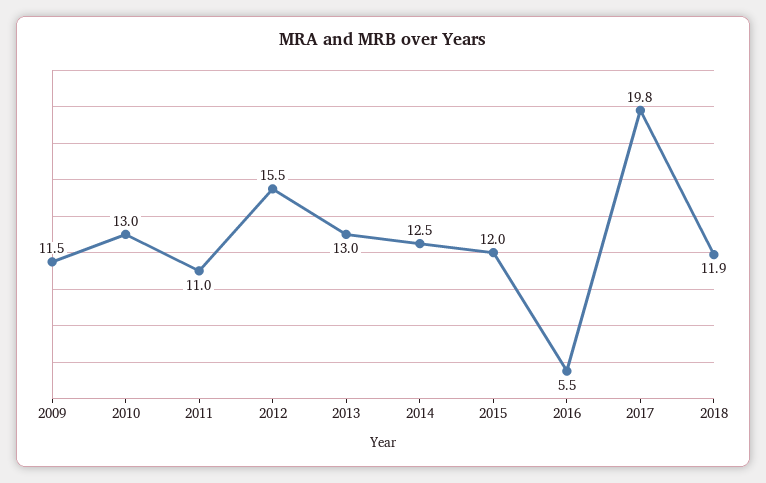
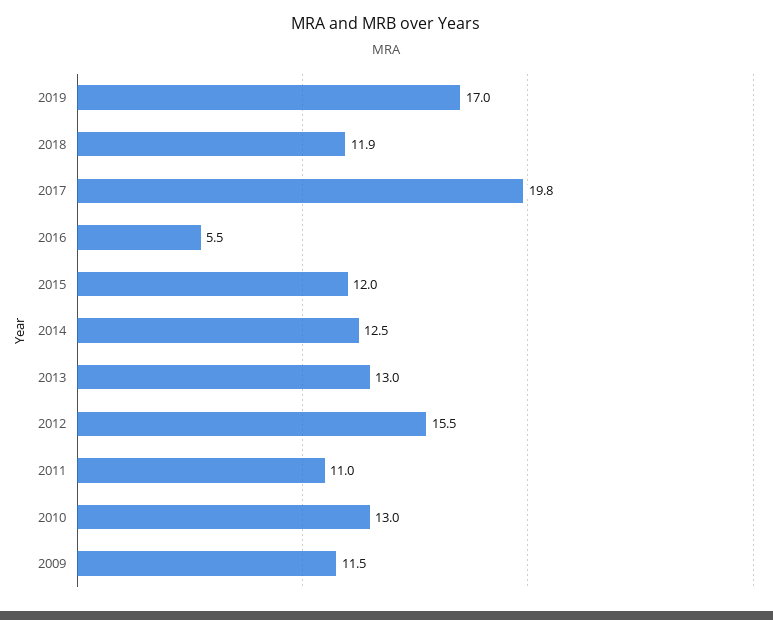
2019: none -> 17

